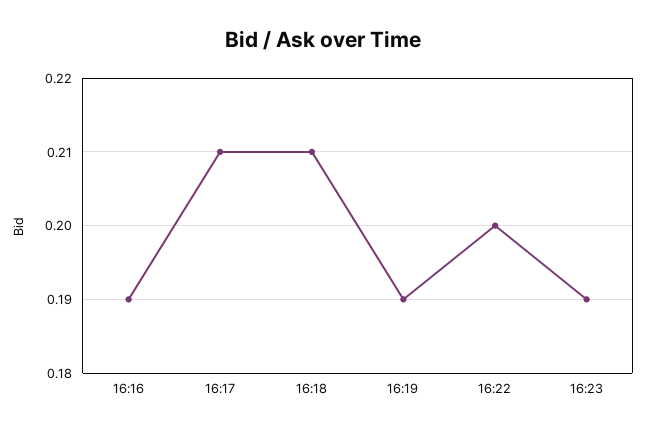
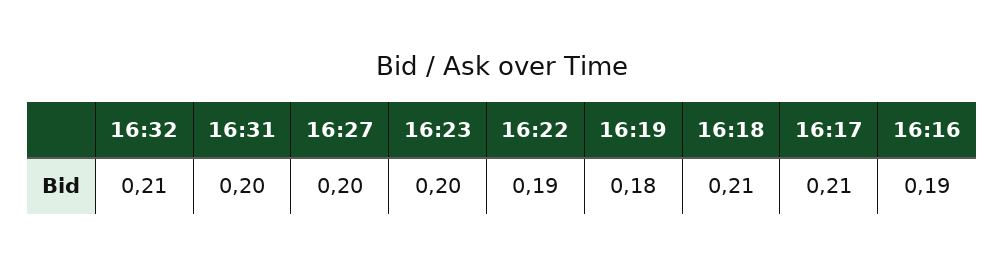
16:19: 0.19 -> 0.18
16:22: 0.2 -> 0.19
16:23: 0.19 -> 0.2
16:32: none -> 0.21
16:31: none -> 0.2
16:27: none -> 0.2

